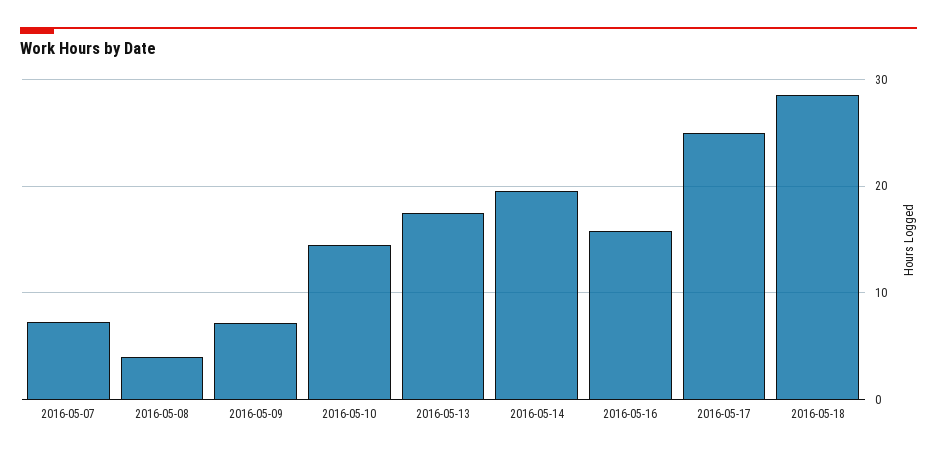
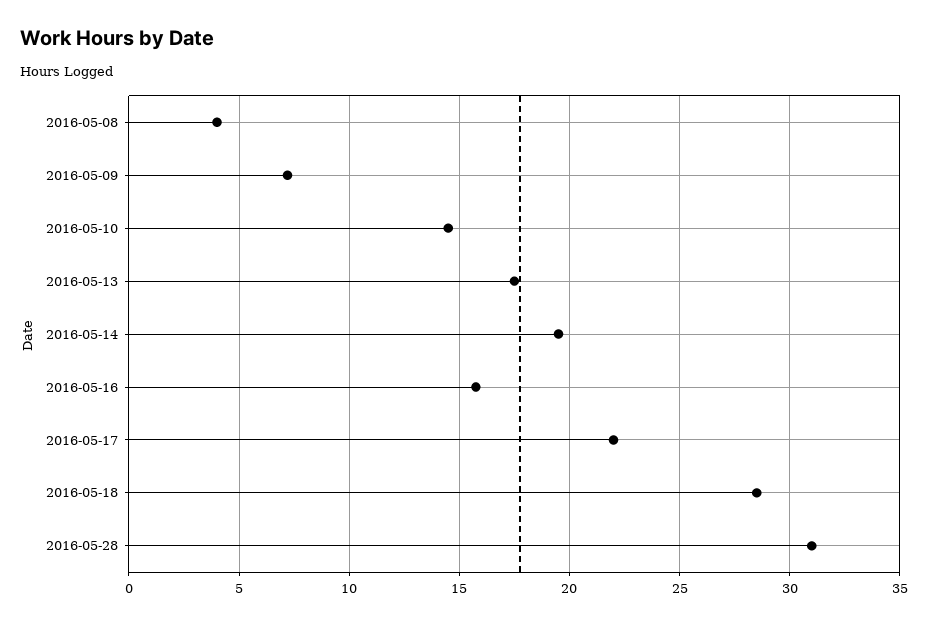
2016-05-07: 7 -> none
2016-05-17: 25 -> 22
2016-05-28: none -> 31

